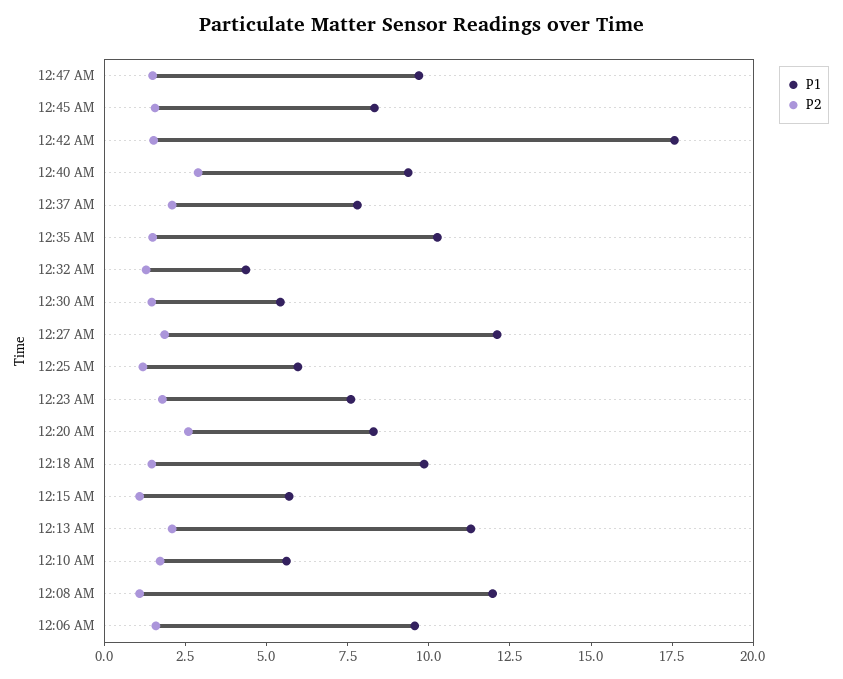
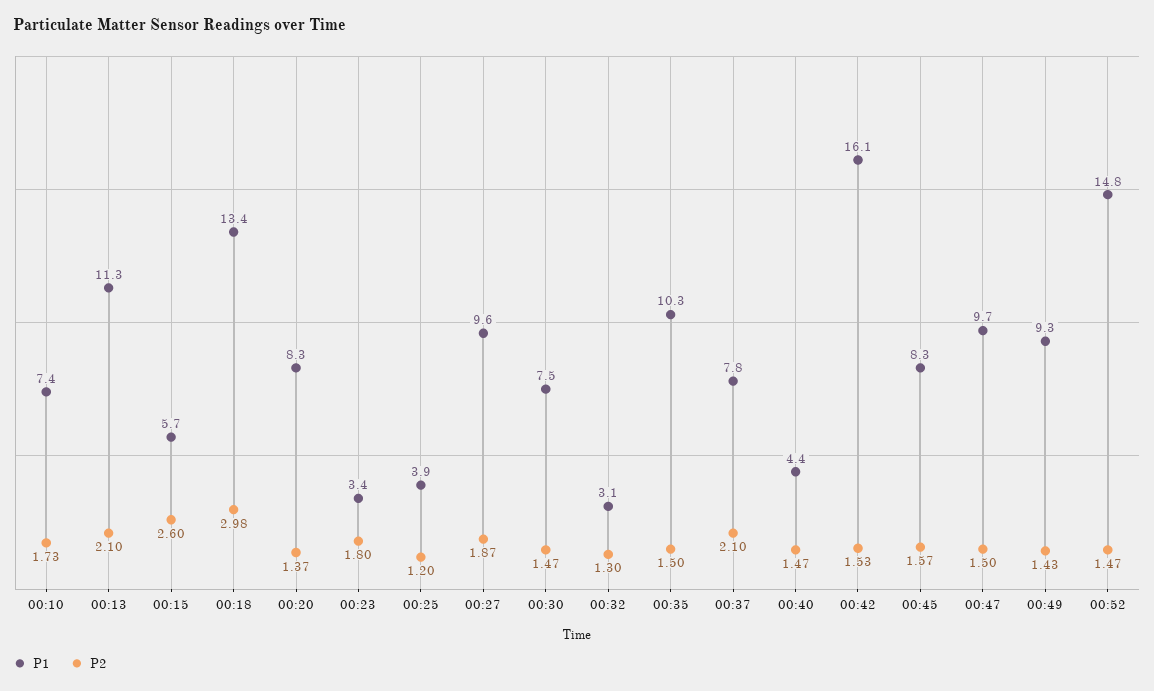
P1, 12:42 AM: 17.5 -> 16.1
P1, 12:40 AM: 9.5 -> 4.4
P2, 12:40 AM: 3 -> 1.47
P1, 12:32 AM: 4.5 -> 3.1
P1, 12:30 AM: 5.5 -> 7.5
P1, 12:27 AM: 12 -> 9.6
P1, 12:25 AM: 6 -> 3.9
P1, 12:23 AM: 7.5 -> 3.4
P2, 12:20 AM: 2.5 -> 1.37
P1, 12:18 AM: 10 -> 13.4
P2, 12:18 AM: 1.5 -> 2.98
P2, 12:15 AM: 1 -> 2.6
P1, 12:10 AM: 5.5 -> 7.4
P1, 12:08 AM: 12 -> none
P2, 12:08 AM: 1 -> none
P1, 12:06 AM: 9.5 -> none
P2, 12:06 AM: 1.5 -> none
P1, 00:49: none -> 9.3
P2, 00:49: none -> 1.43
P1, 00:52: none -> 14.8
P2, 00:52: none -> 1.47

